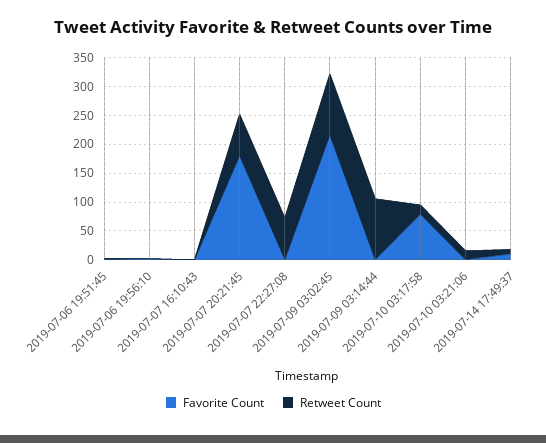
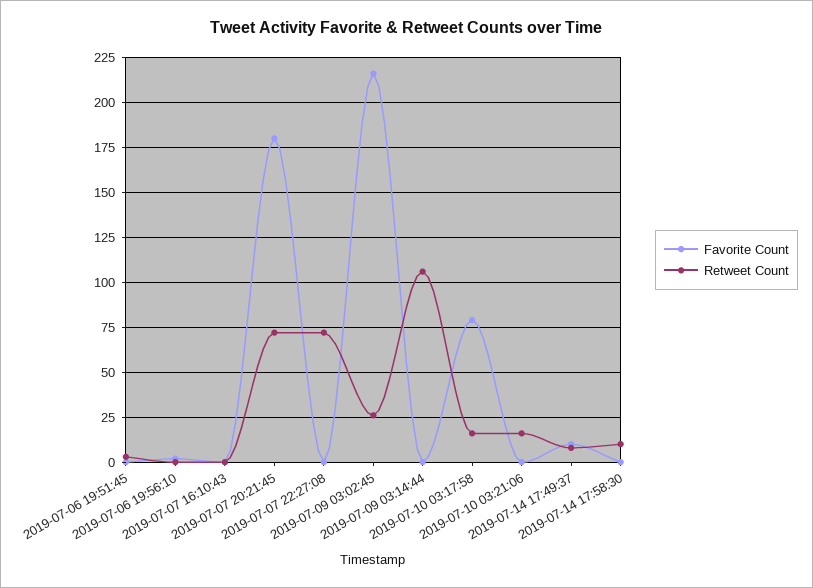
Retweet Count, 2019-07-09 03:02:45: 100 -> 25
Favorite Count, 2019-07-14 17:58:30: none -> 0
Retweet Count, 2019-07-14 17:58:30: none -> 10

